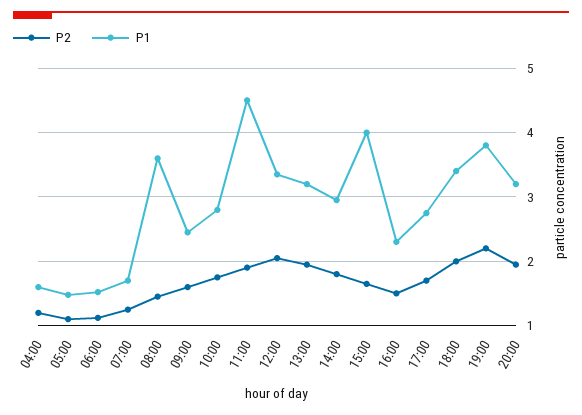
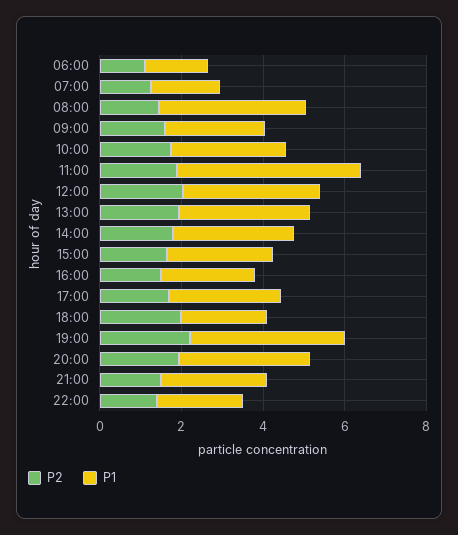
P2, 04:00: 1.2 -> none
P1, 04:00: 1.6 -> none
P2, 05:00: 1.1 -> none
P1, 05:00: 1.5 -> none
P1, 15:00: 4 -> 2.5
P1, 18:00: 3.4 -> 2
P2, 21:00: none -> 1.5
P1, 21:00: none -> 2.5
P2, 22:00: none -> 1.5
P1, 22:00: none -> 2

